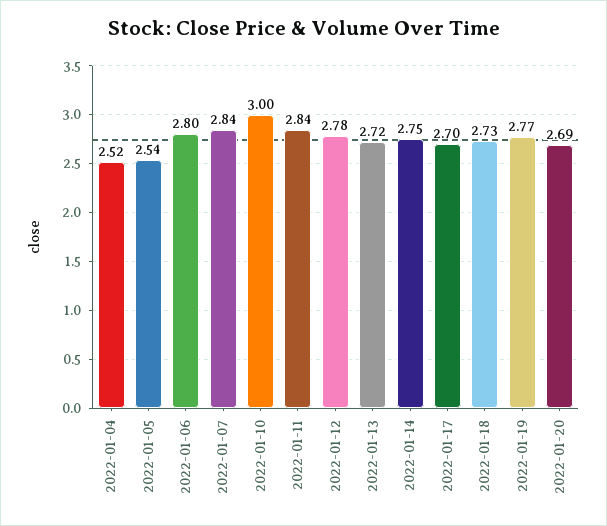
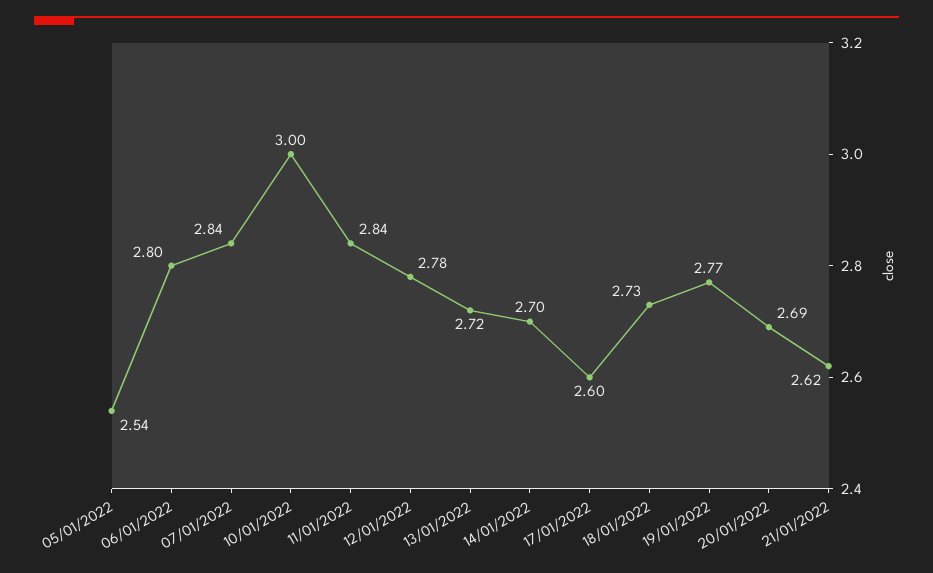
2022-01-04: 2.52 -> none
2022-01-14: 2.75 -> 2.7
2022-01-17: 2.7 -> 2.6
21/01/2022: none -> 2.62

